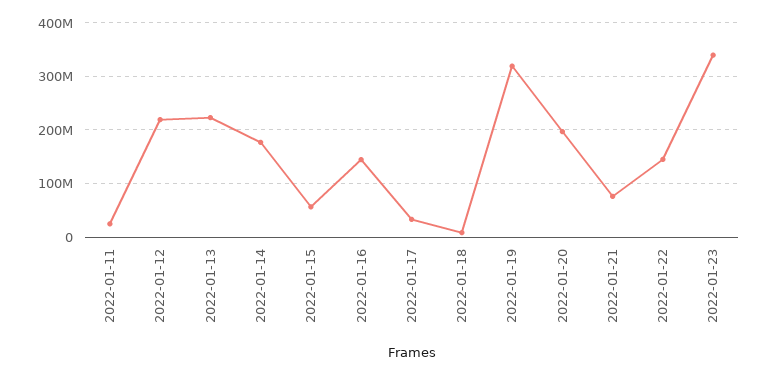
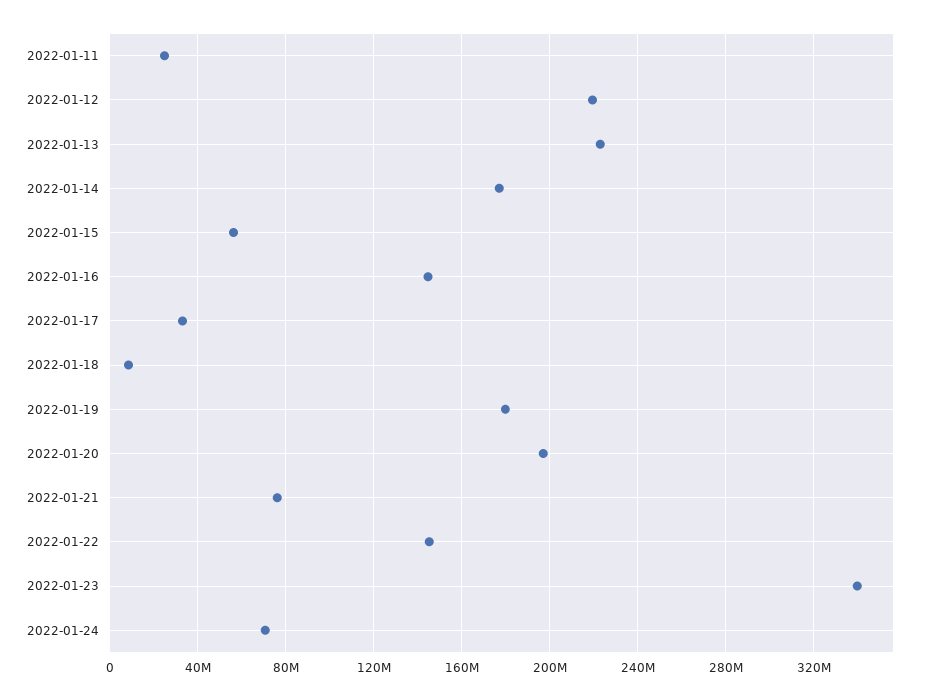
2022-01-19: 320000000 -> 180000000
2022-01-24: none -> 70000000

